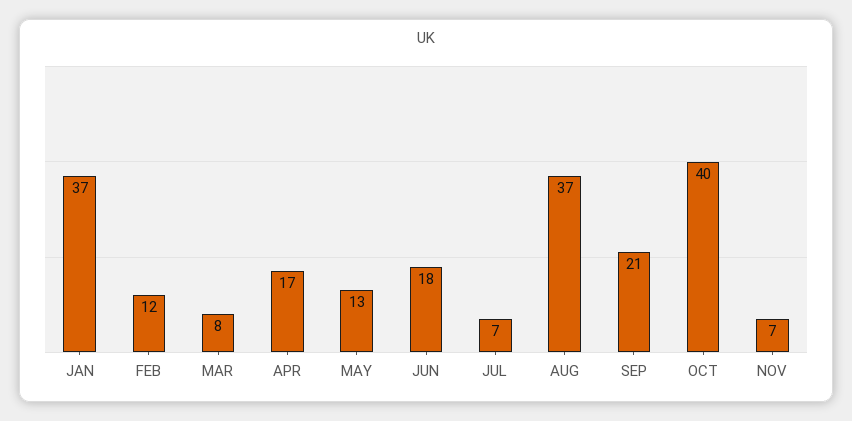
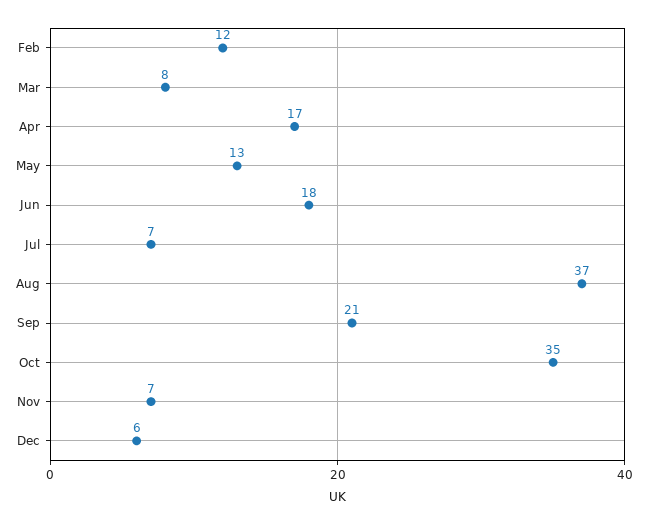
JAN: 37 -> none
OCT: 40 -> 35
Dec: none -> 6

